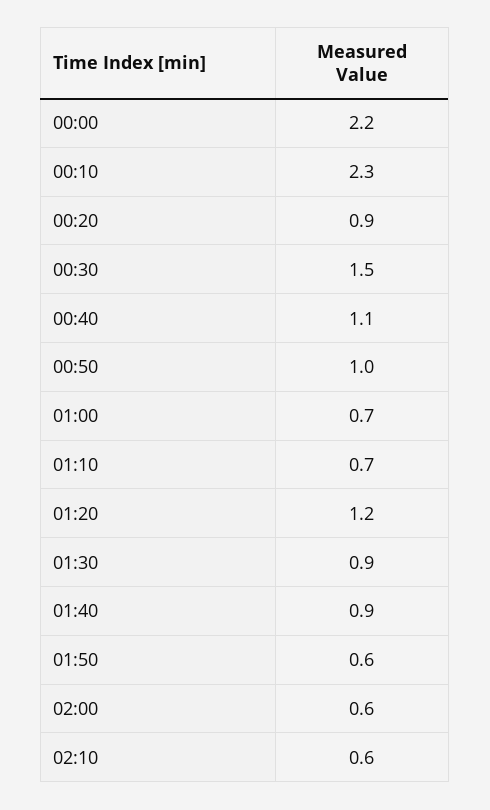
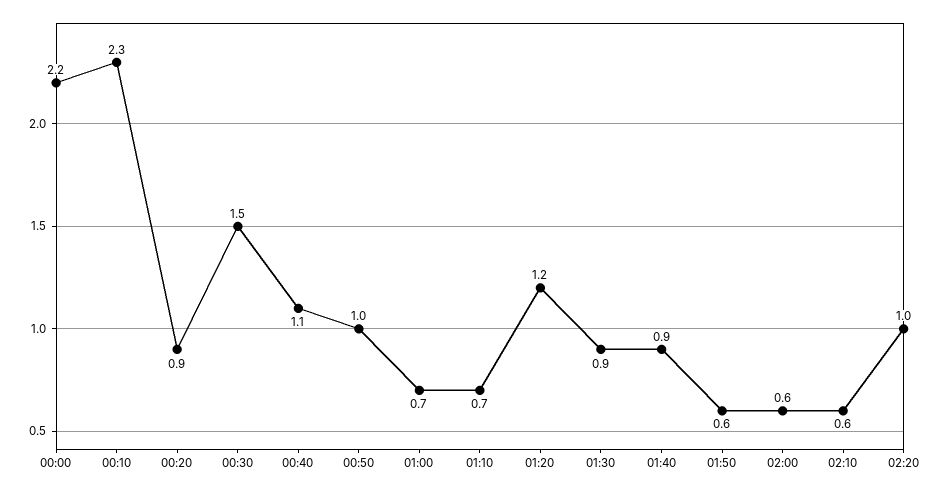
02:20: none -> 1

